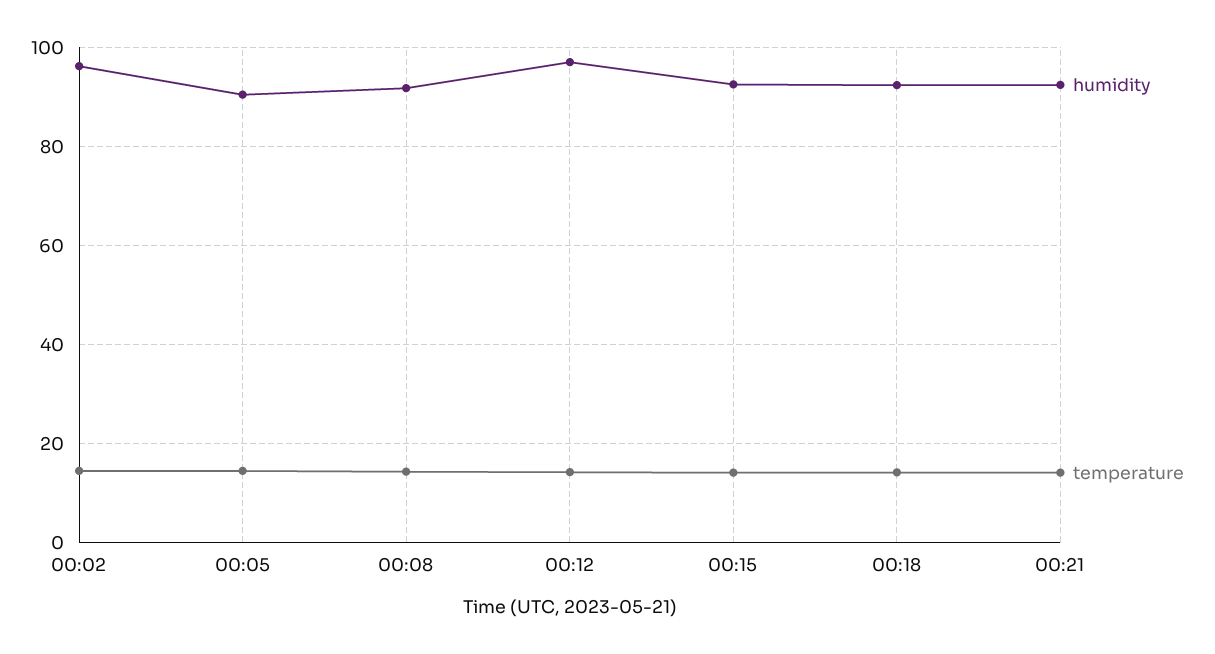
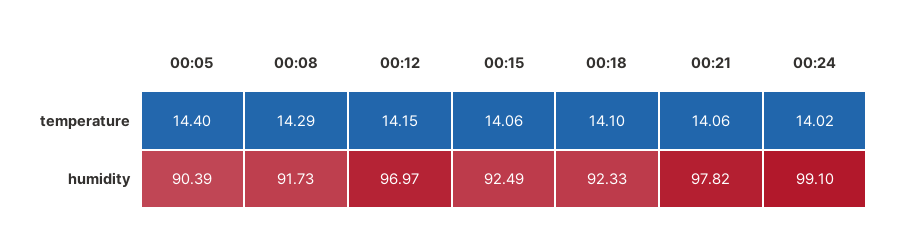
humidity, 00:02: 96 -> none
temperature, 00:02: 14 -> none
humidity, 00:21: 92 -> 97.82
temperature, 00:24: none -> 14.02
humidity, 00:24: none -> 99.1

